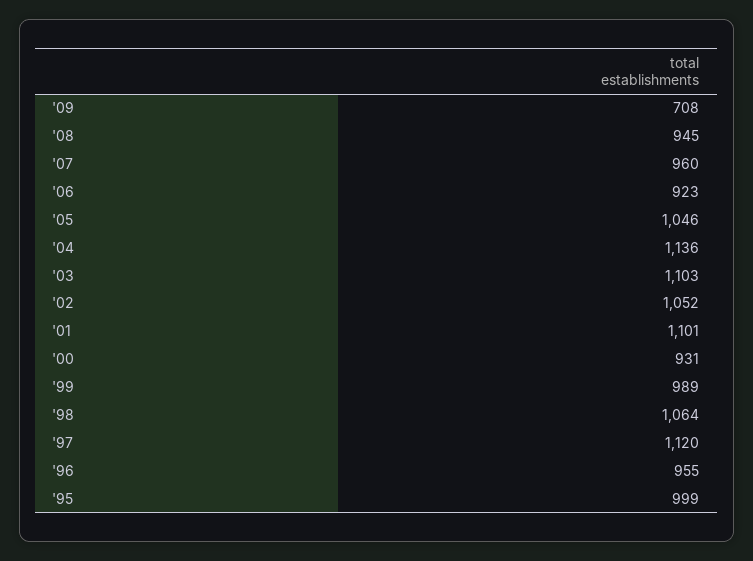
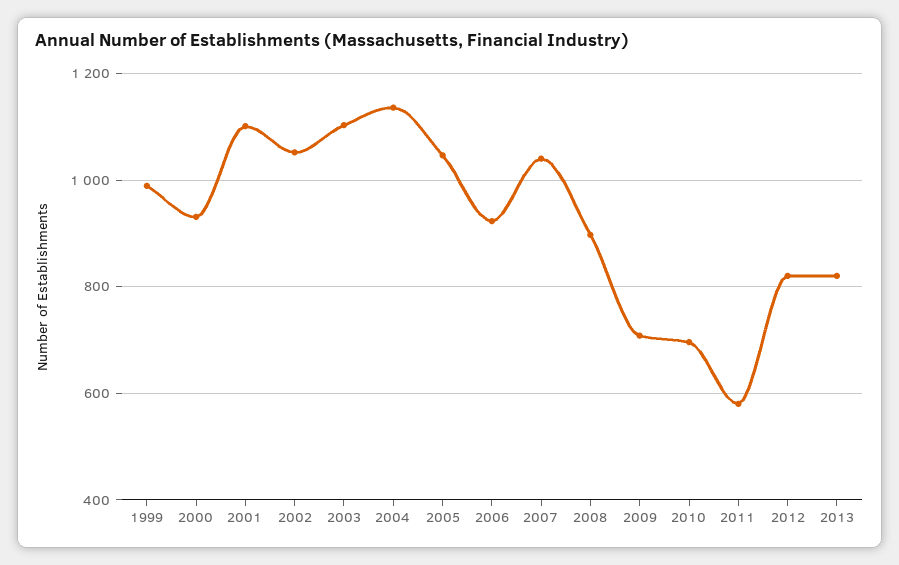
'08: 945 -> 900
'07: 960 -> 1040
'98: 1064 -> none
'97: 1120 -> none
'96: 955 -> none
'95: 999 -> none
2010: none -> 700
2011: none -> 580
2012: none -> 820
2013: none -> 820

